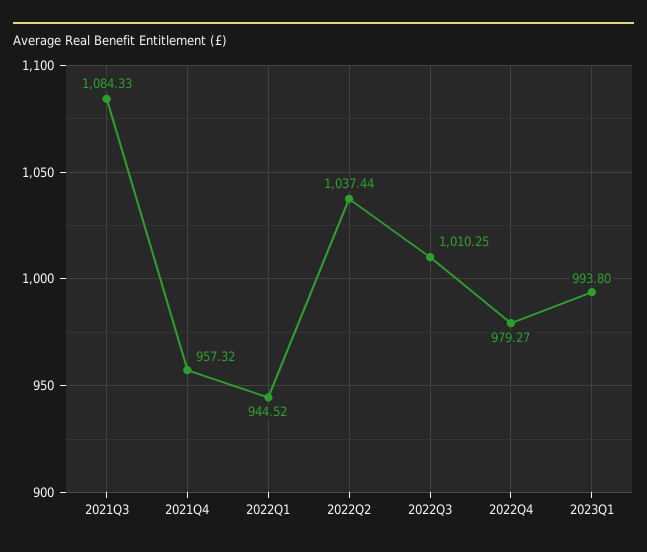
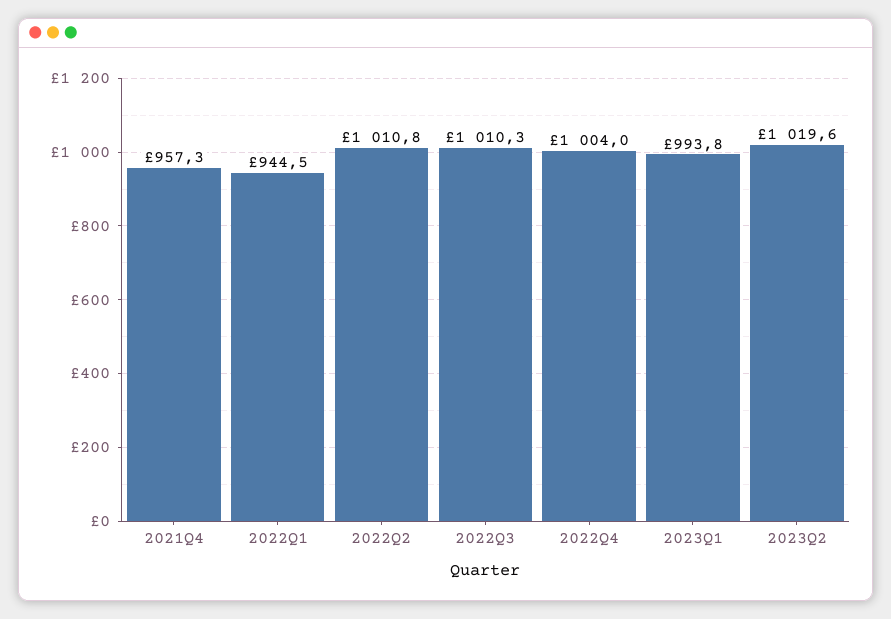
2021Q3: 1084.33 -> none
2022Q2: 1037.44 -> 1010.8
2022Q4: 979.27 -> 1004
2023Q2: none -> 1019.6

